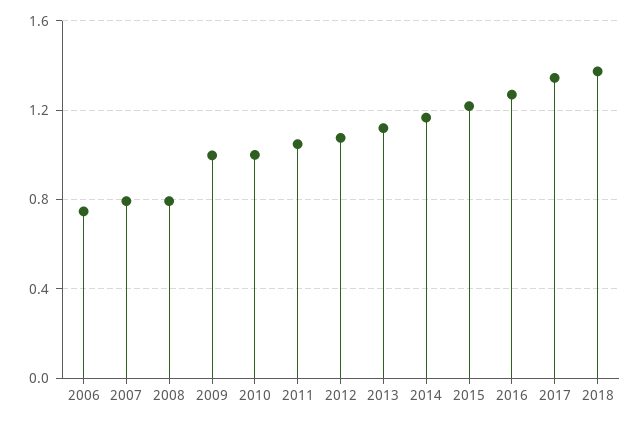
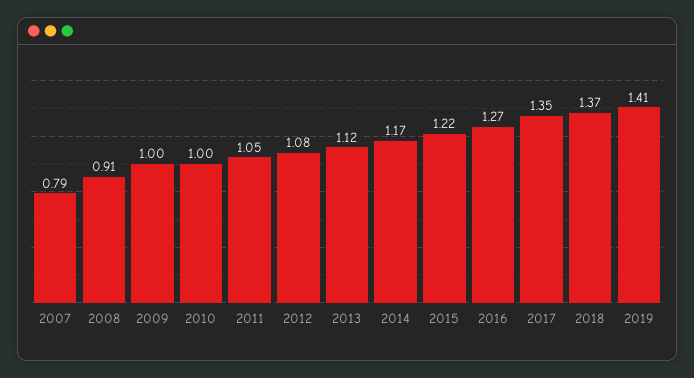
2006: 0.75 -> none
2008: 0.8 -> 0.91
2019: none -> 1.41

